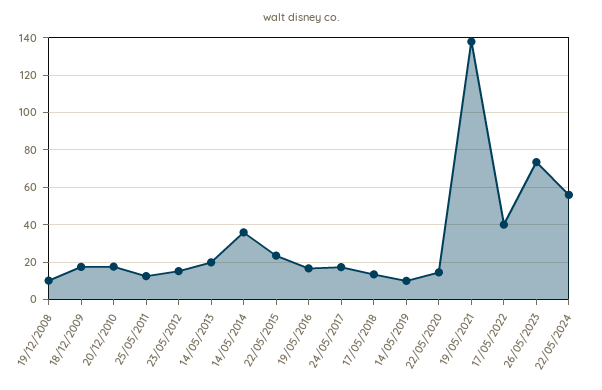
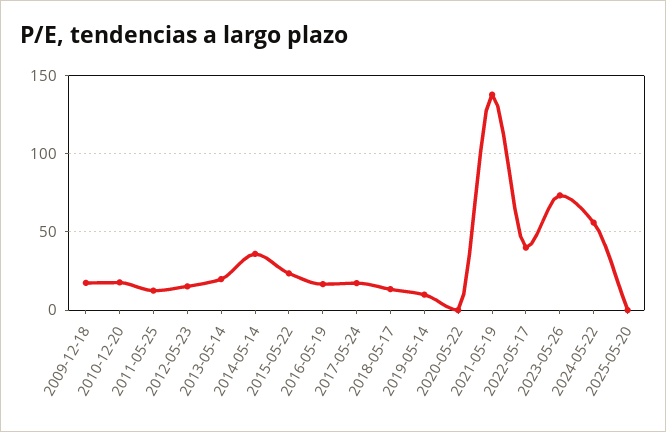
19/12/2008: 10 -> none
22/05/2020: 15 -> 0
2025-05-20: none -> 0

